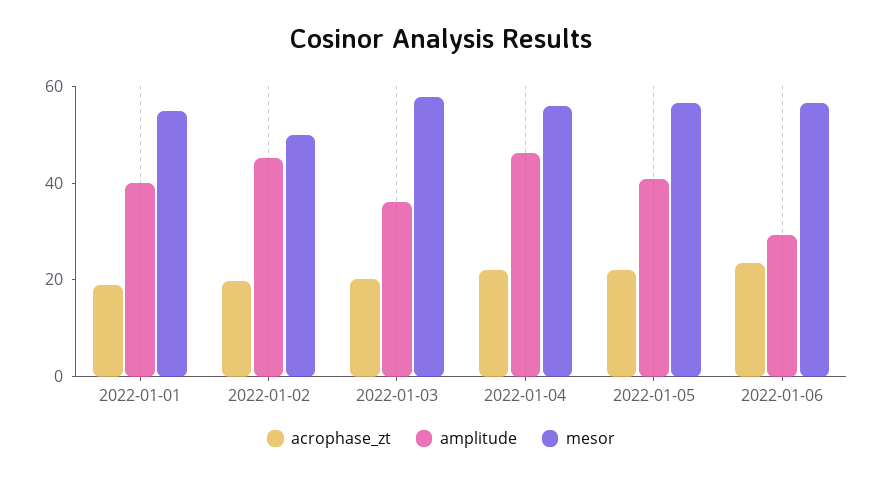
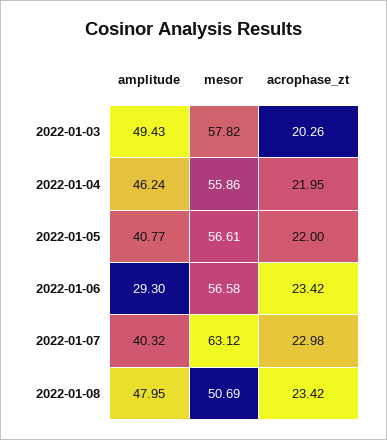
acrophase_zt, 2022-01-01: 20 -> none
amplitude, 2022-01-01: 40 -> none
mesor, 2022-01-01: 55 -> none
acrophase_zt, 2022-01-02: 20 -> none
amplitude, 2022-01-02: 45 -> none
mesor, 2022-01-02: 50 -> none
amplitude, 2022-01-03: 35 -> 49.43
amplitude, 2022-01-07: none -> 40.32
mesor, 2022-01-07: none -> 63.12
acrophase_zt, 2022-01-07: none -> 22.98
amplitude, 2022-01-08: none -> 47.95
mesor, 2022-01-08: none -> 50.69
acrophase_zt, 2022-01-08: none -> 23.42

